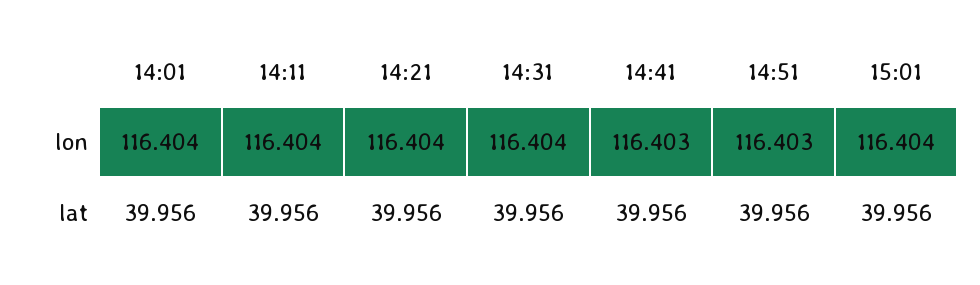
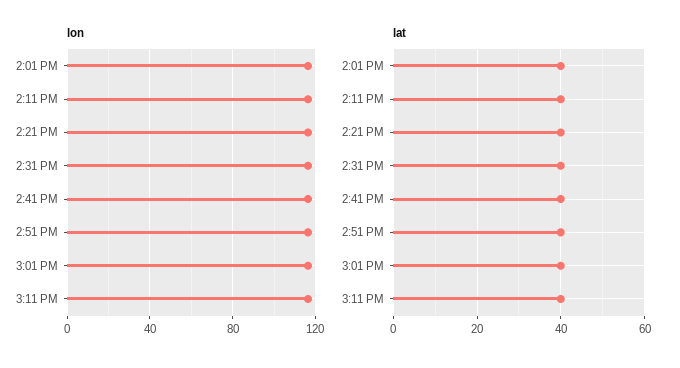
lon, 3:11 PM: none -> 115
lat, 3:11 PM: none -> 40

